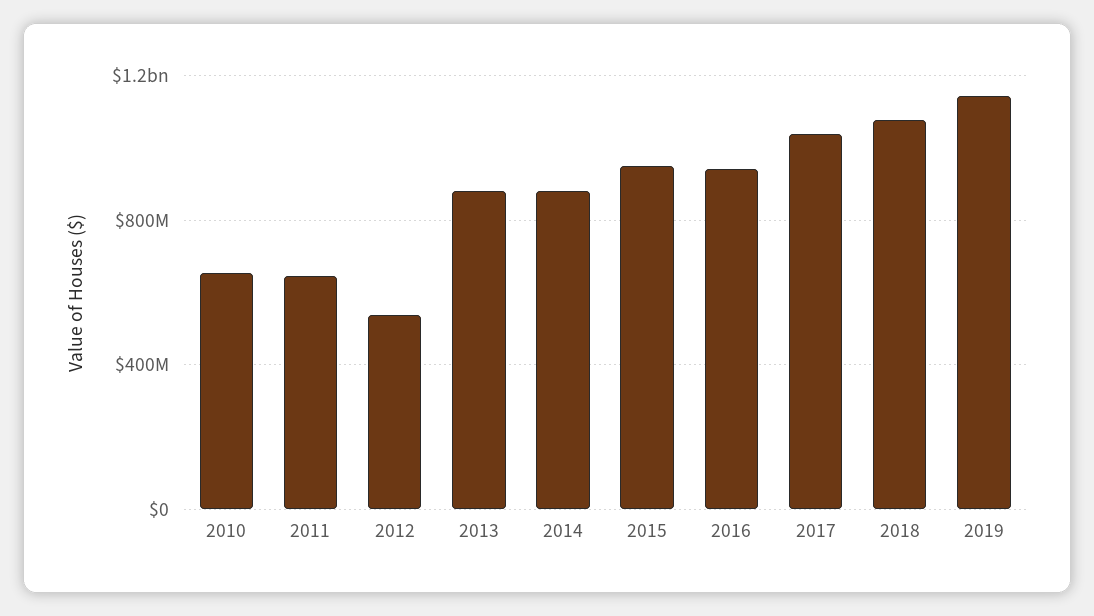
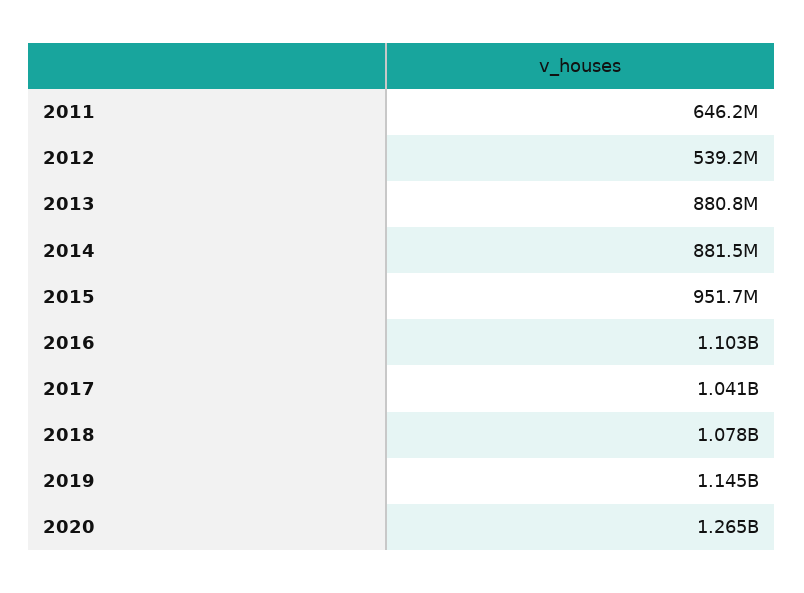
2010: 650000000 -> none
2016: 950000000 -> 1103000000
2020: none -> 1265000000

